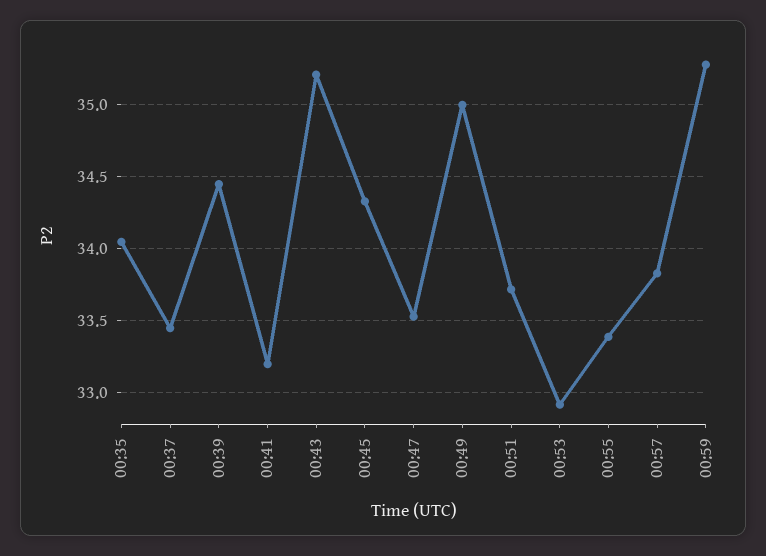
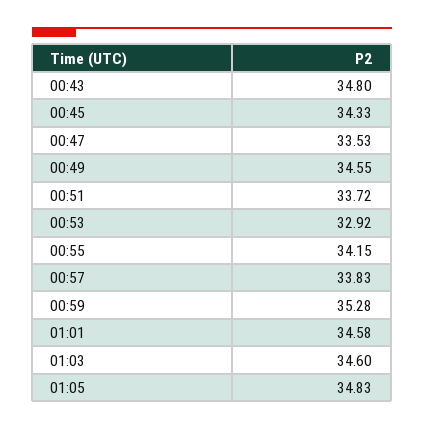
00:35: 34.05 -> none
00:37: 33.45 -> none
00:39: 34.45 -> none
00:41: 33.2 -> none
00:43: 35.2 -> 34.8
00:49: 35 -> 34.55
00:55: 33.4 -> 34.15
01:01: none -> 34.58
01:03: none -> 34.6
01:05: none -> 34.83

